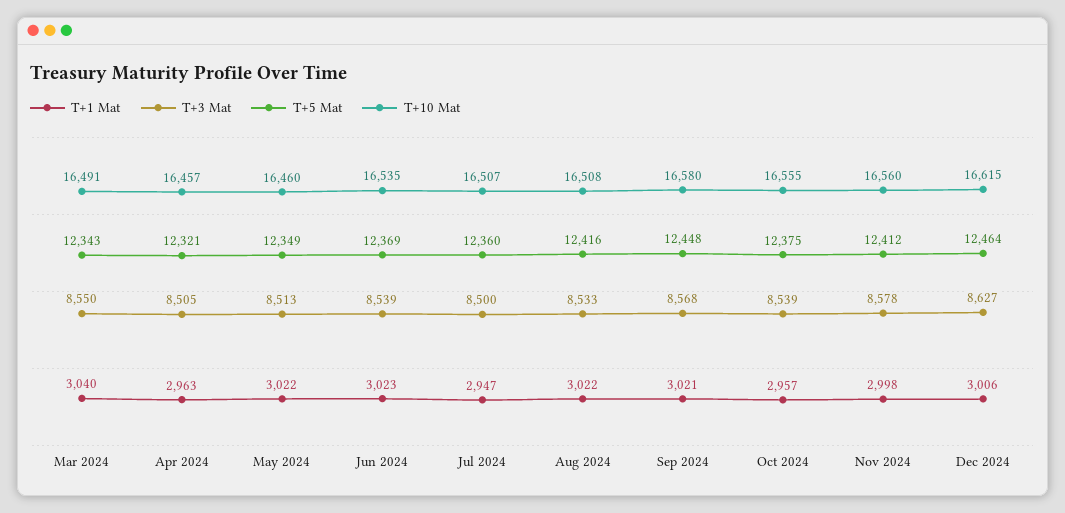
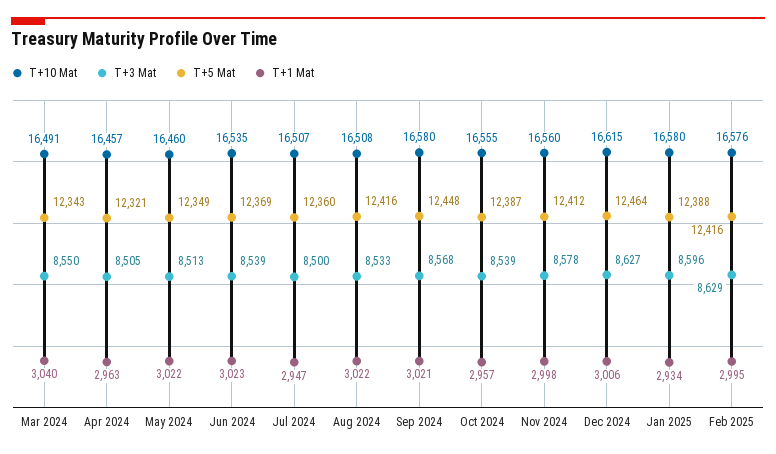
T+5 Mat, Oct 2024: 12375 -> 12387
T+10 Mat, Jan 2025: none -> 16580
T+3 Mat, Jan 2025: none -> 8596
T+5 Mat, Jan 2025: none -> 12388
T+1 Mat, Jan 2025: none -> 2934
T+10 Mat, Feb 2025: none -> 16576
T+3 Mat, Feb 2025: none -> 8629
T+5 Mat, Feb 2025: none -> 12416
T+1 Mat, Feb 2025: none -> 2995

